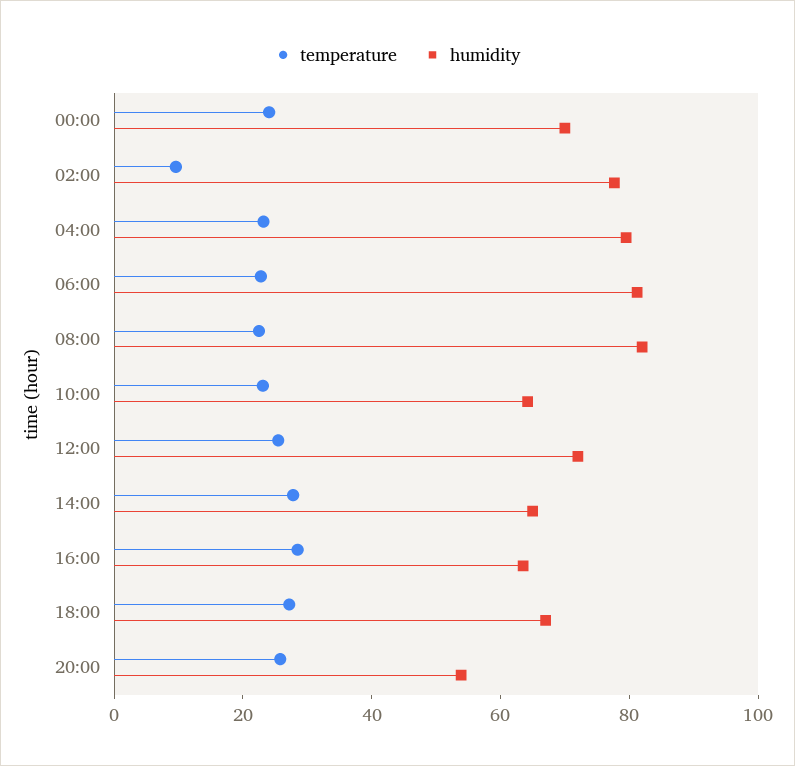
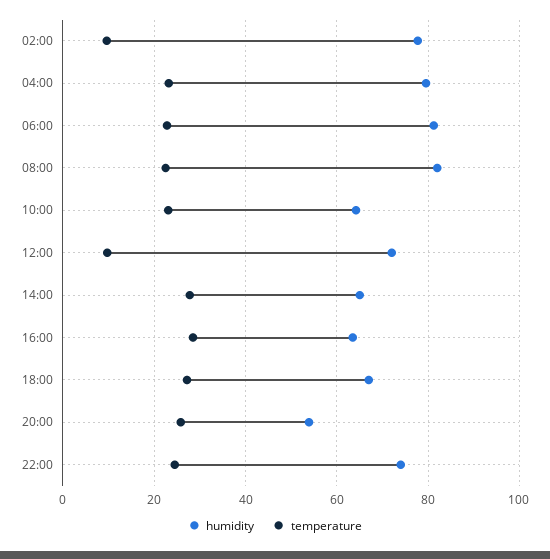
temperature, 00:00: 25 -> none
humidity, 00:00: 70 -> none
temperature, 12:00: 25 -> 10
humidity, 22:00: none -> 74
temperature, 22:00: none -> 24

